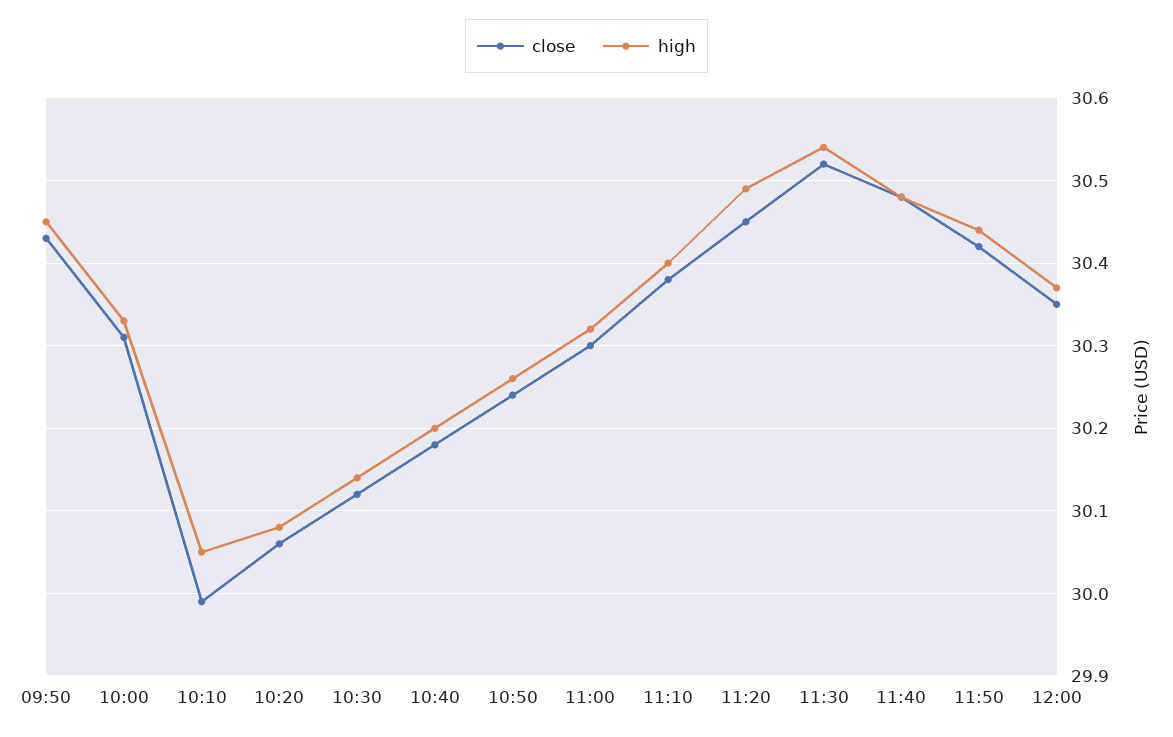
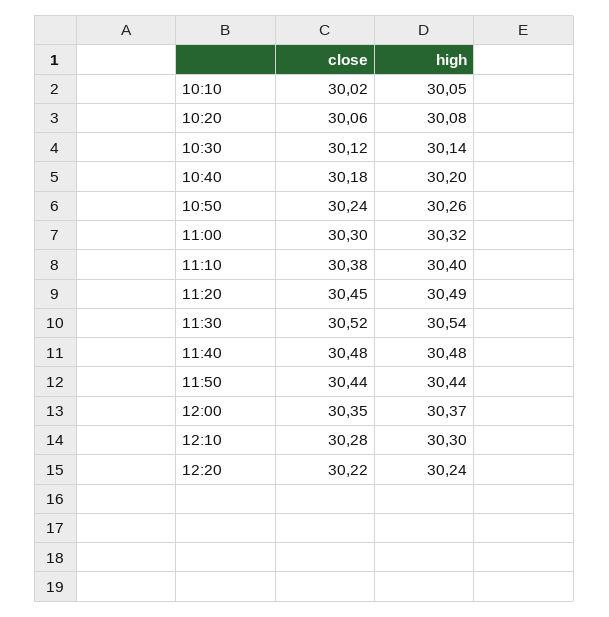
close, 09:50: 30.43 -> none
high, 09:50: 30.45 -> none
close, 10:00: 30.31 -> none
high, 10:00: 30.33 -> none
close, 10:10: 29.99 -> 30.02
close, 11:50: 30.42 -> 30.44
close, 12:10: none -> 30.28
high, 12:10: none -> 30.3
close, 12:20: none -> 30.22
high, 12:20: none -> 30.24

